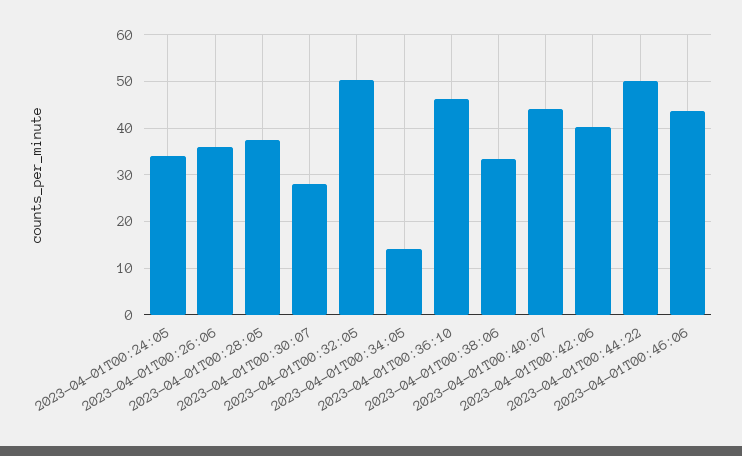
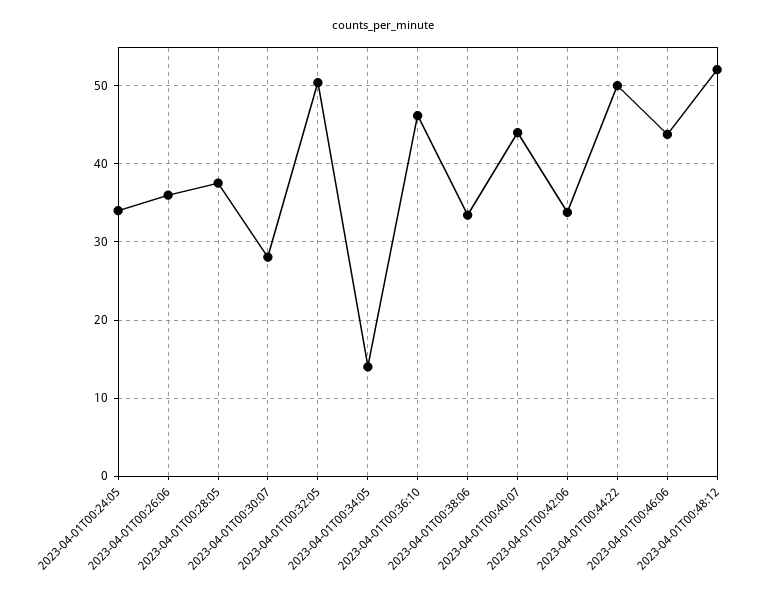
2023-04-01T00:42:06: 40 -> 34
2023-04-01T00:48:12: none -> 52

